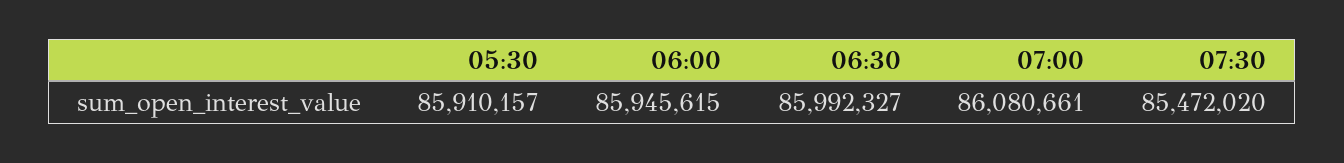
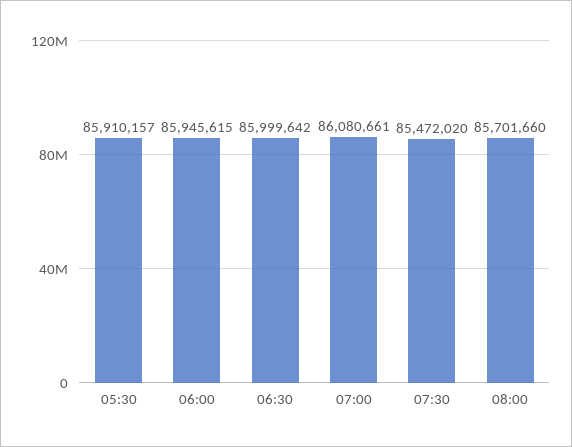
06:30: 85992327 -> 85999642
08:00: none -> 85701660

